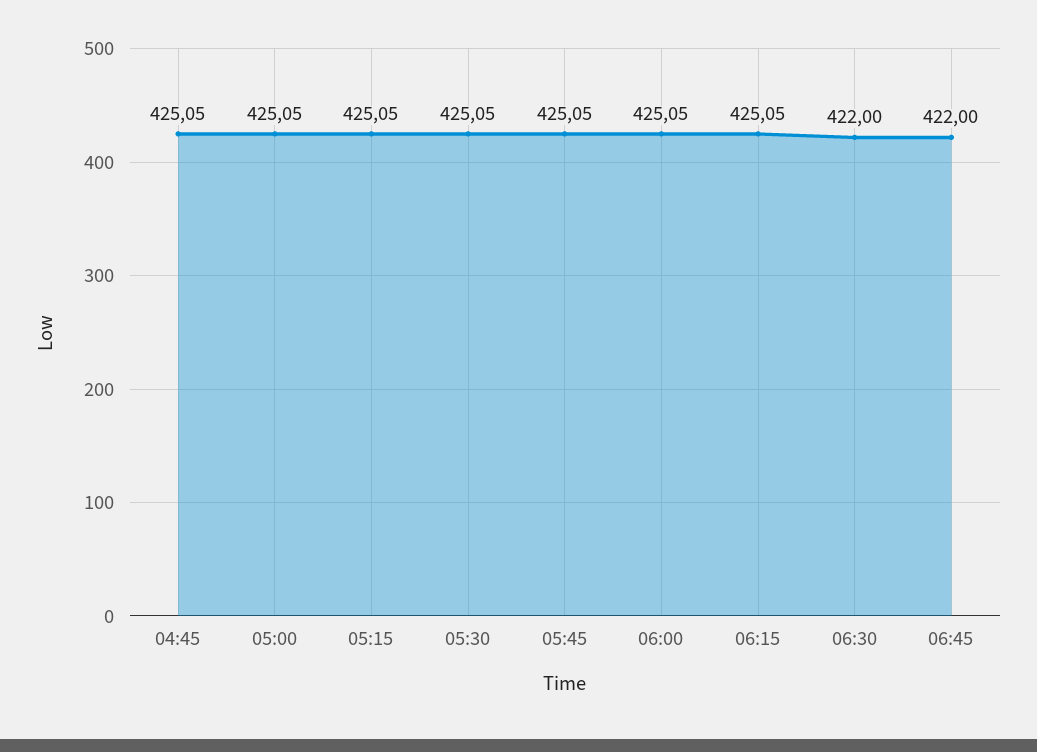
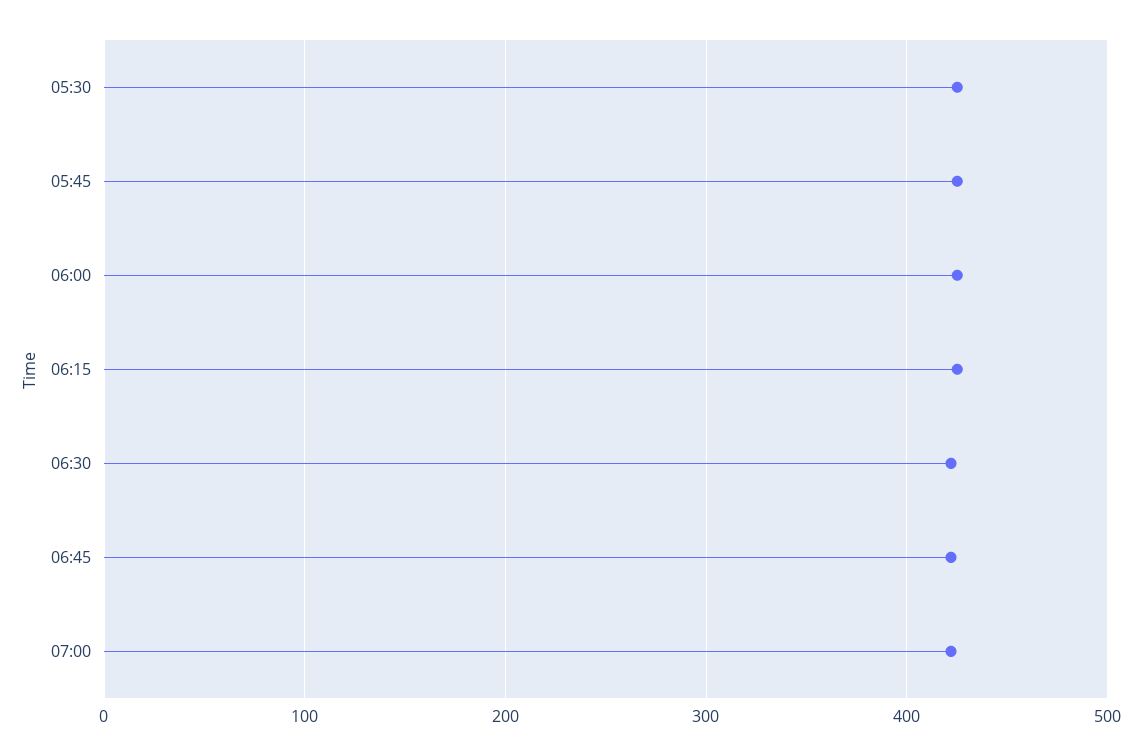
04:45: 425.05 -> none
05:00: 425.05 -> none
05:15: 425.05 -> none
07:00: none -> 420

